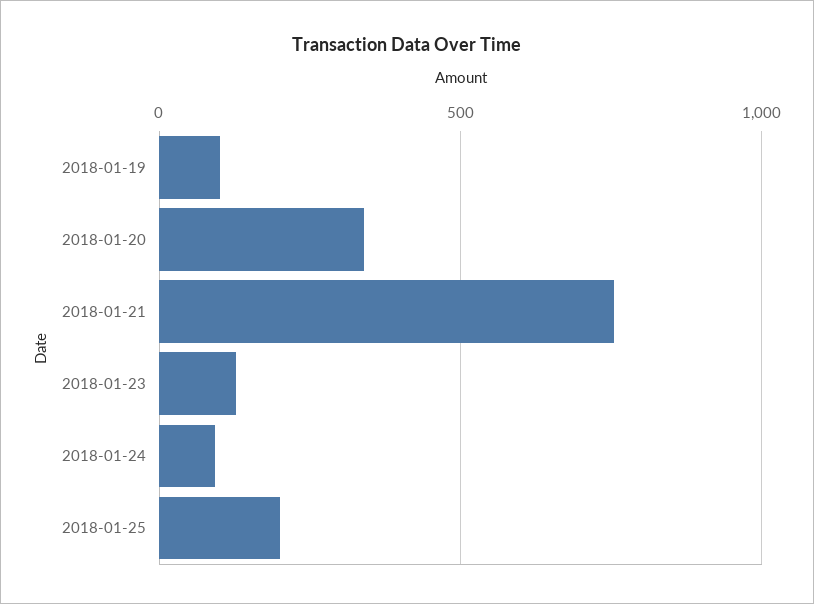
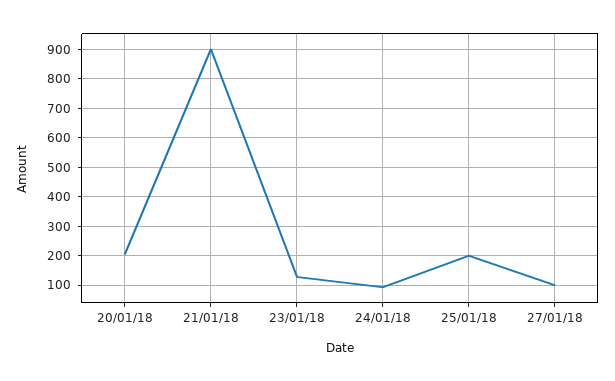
2018-01-19: 100 -> none
2018-01-20: 350 -> 200
2018-01-21: 750 -> 900
27/01/18: none -> 100

